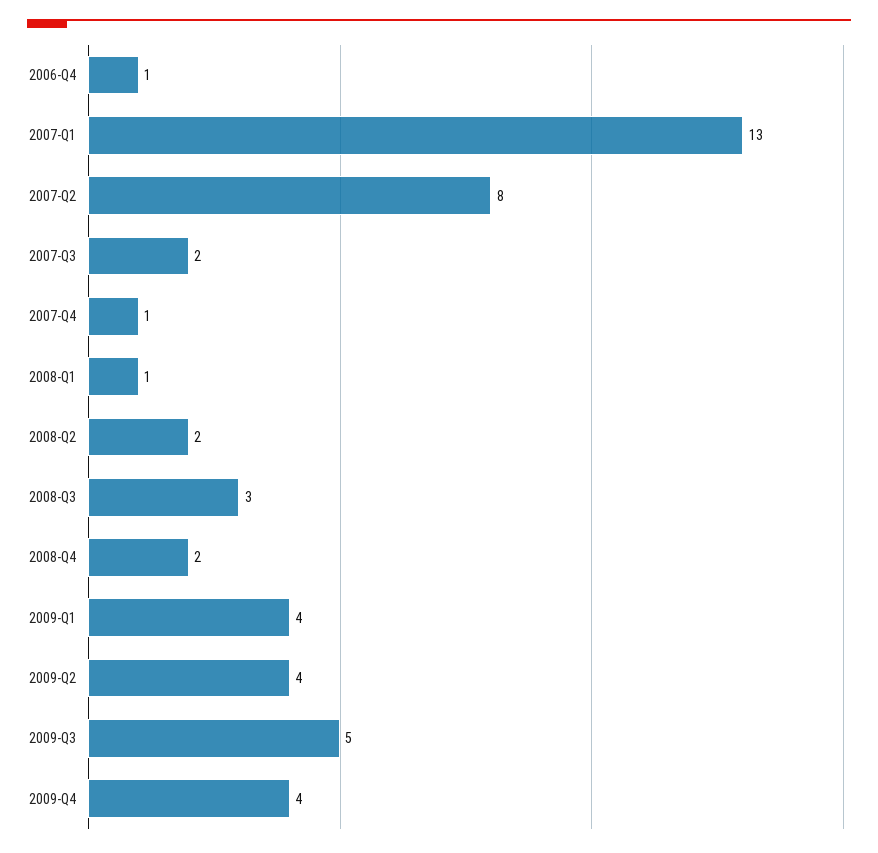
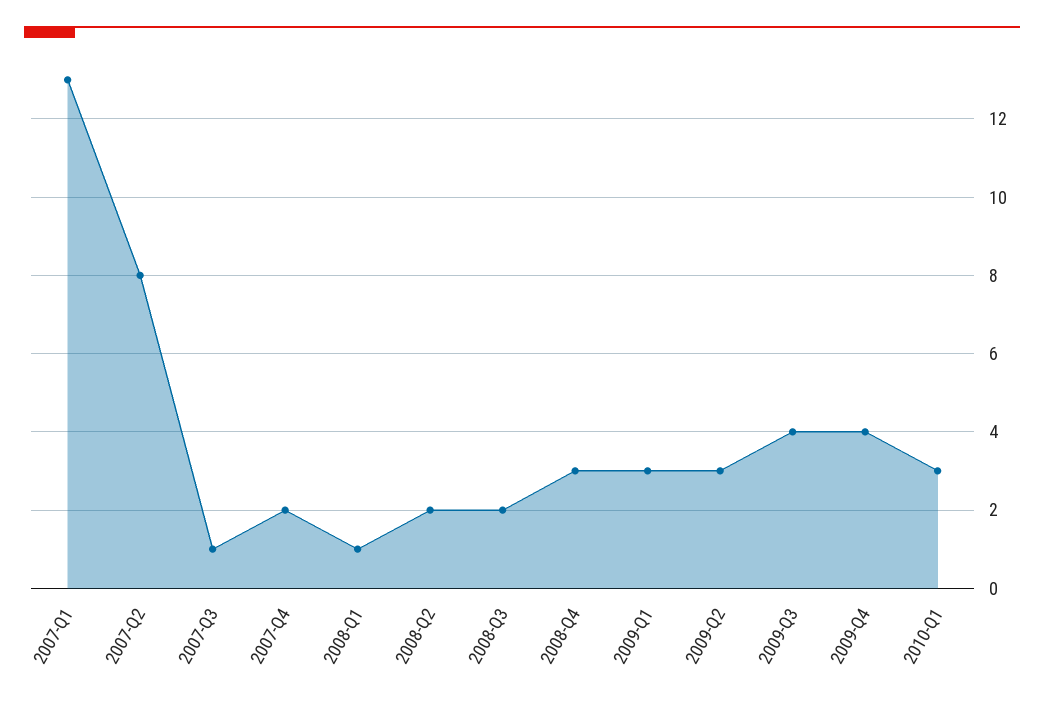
2006-Q4: 1 -> none
2007-Q3: 2 -> 1
2007-Q4: 1 -> 2
2008-Q3: 3 -> 2
2008-Q4: 2 -> 3
2009-Q1: 4 -> 3
2009-Q2: 4 -> 3
2009-Q3: 5 -> 4
2010-Q1: none -> 3

